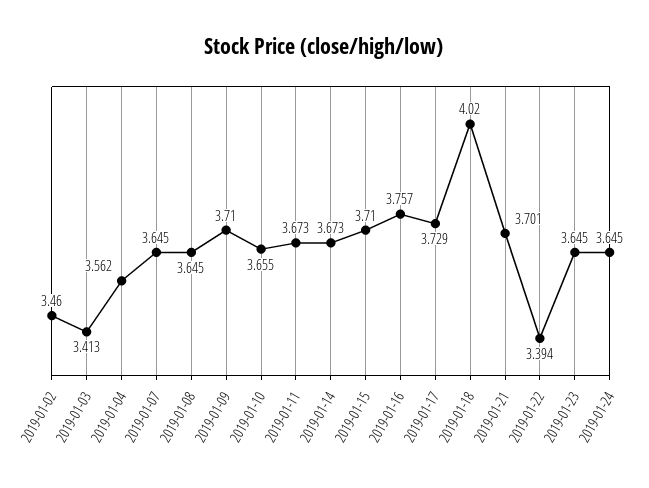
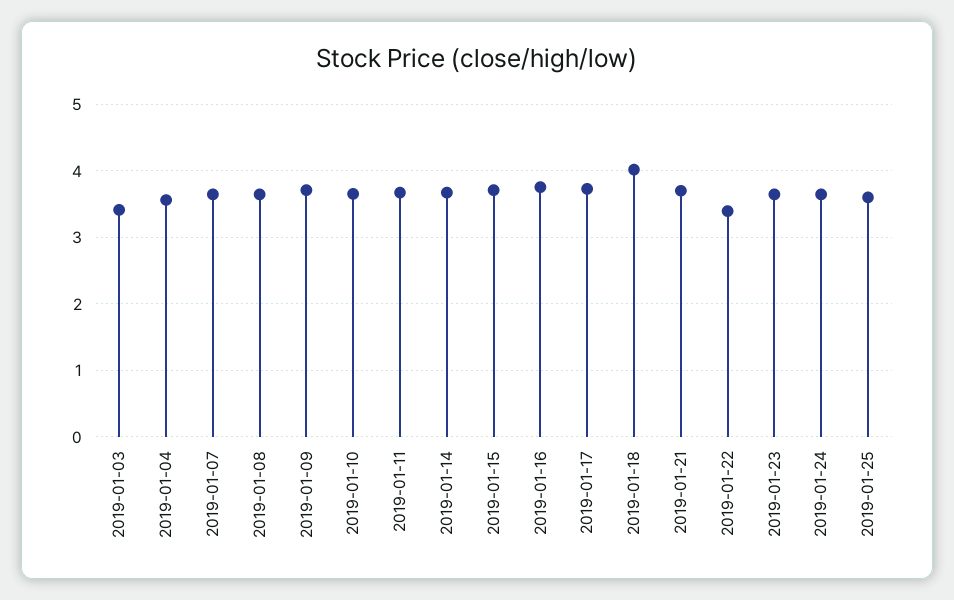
2019-01-02: 3.46 -> none
2019-01-25: none -> 3.6

